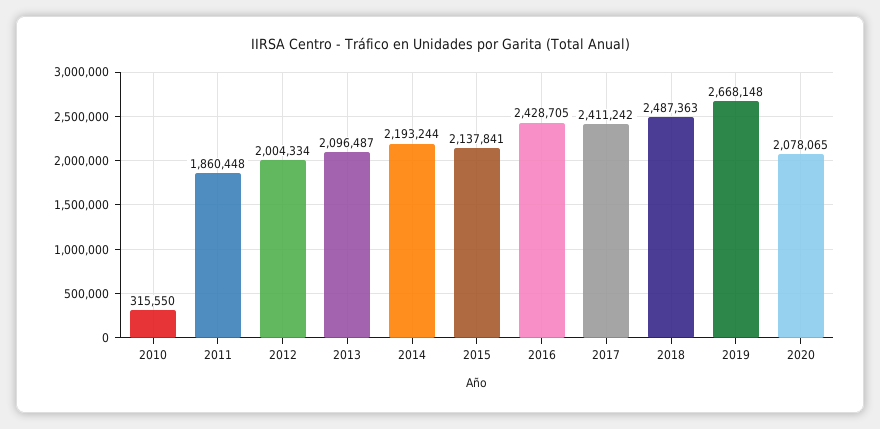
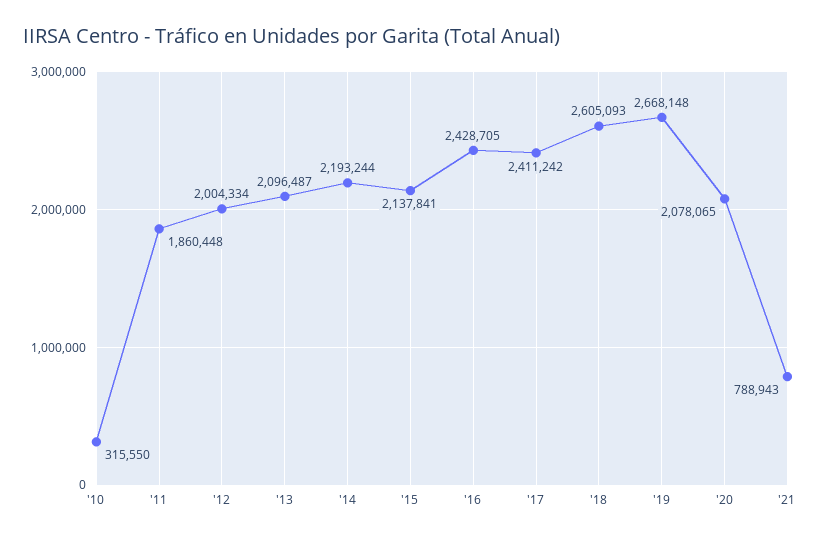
2018: 2487363 -> 2605093
'21: none -> 788943

